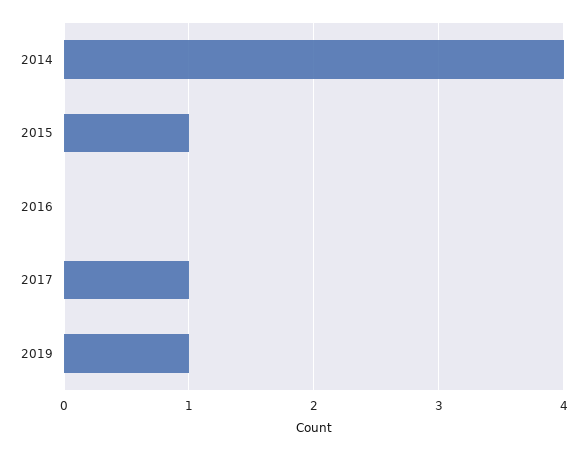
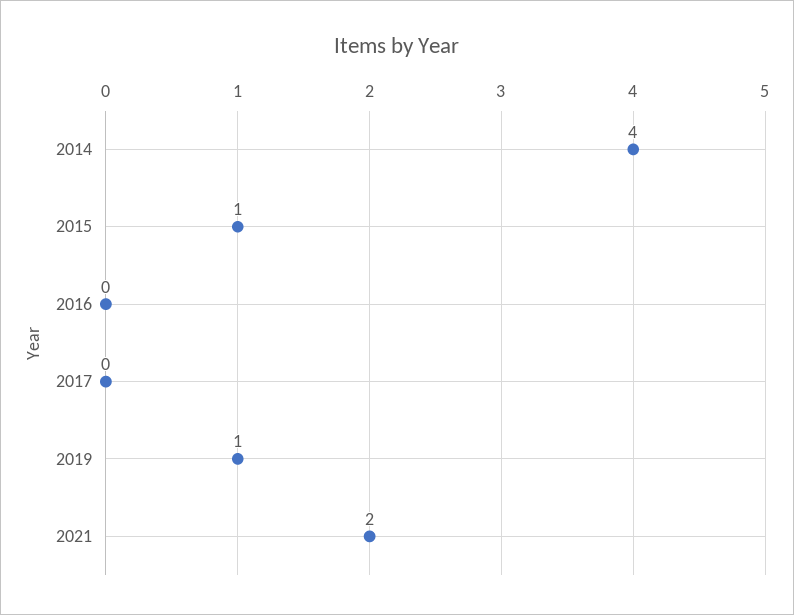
2017: 1 -> 0
2021: none -> 2

